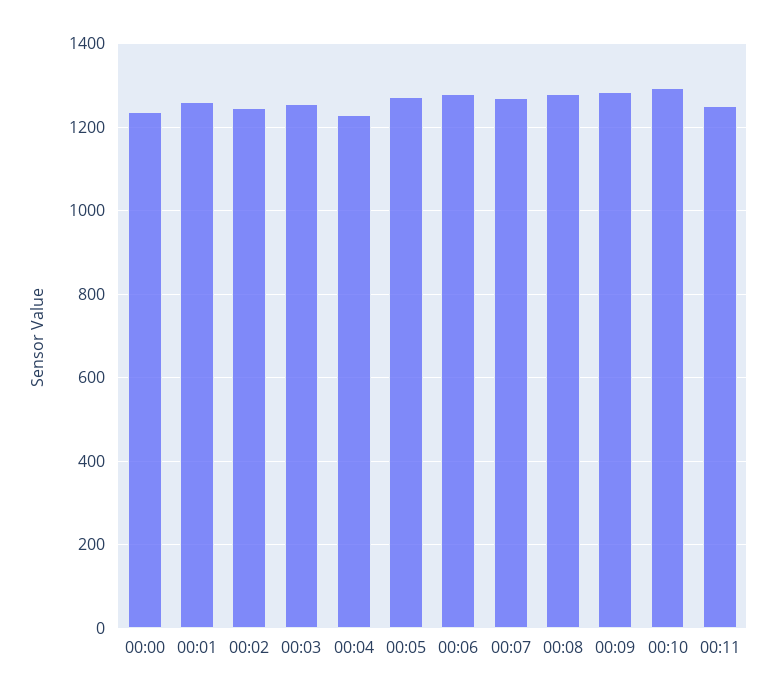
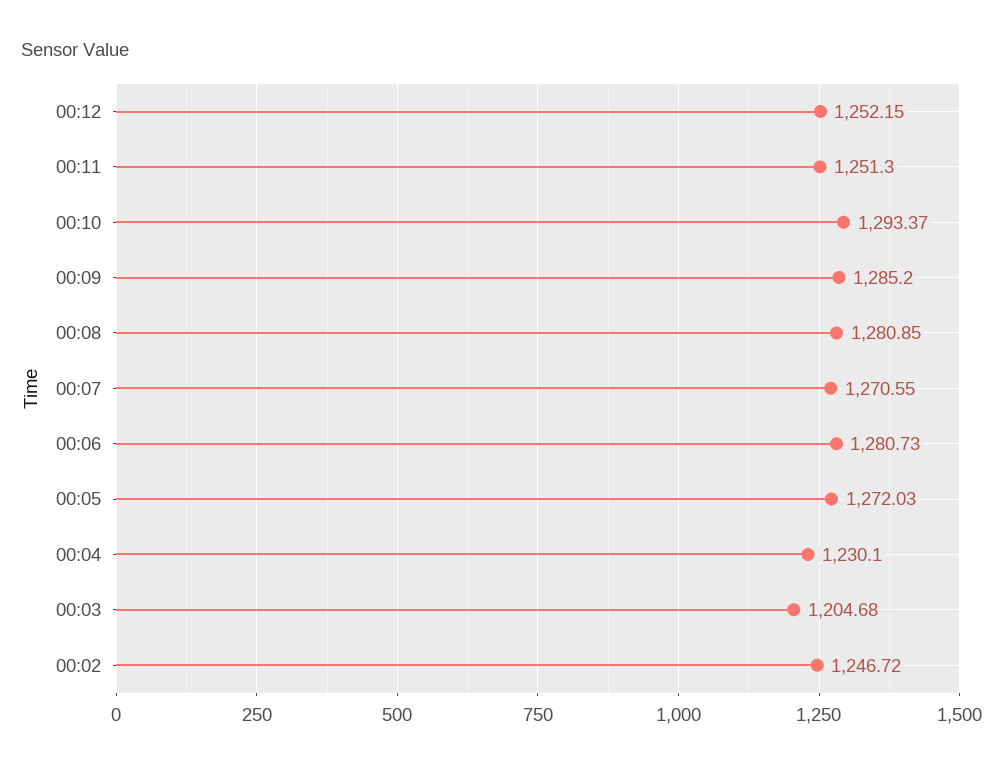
00:00: 1240 -> none
00:01: 1260 -> none
00:03: 1260 -> 1204.68
00:12: none -> 1252.15

